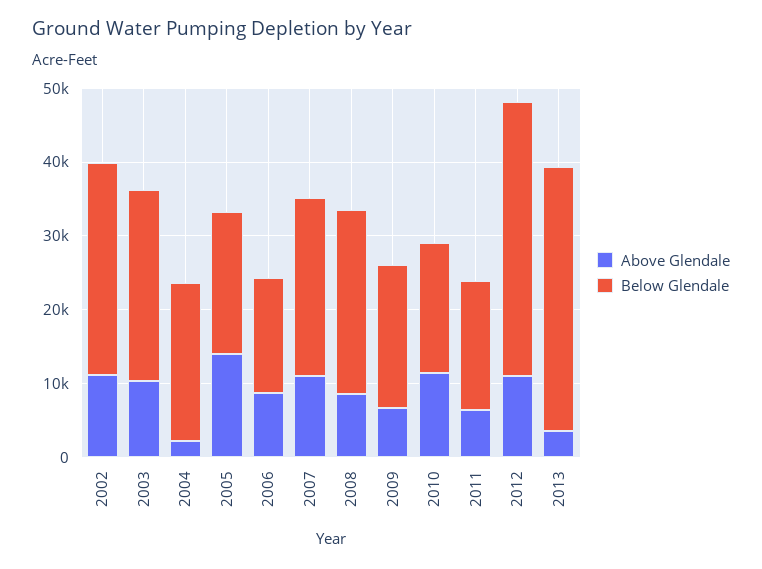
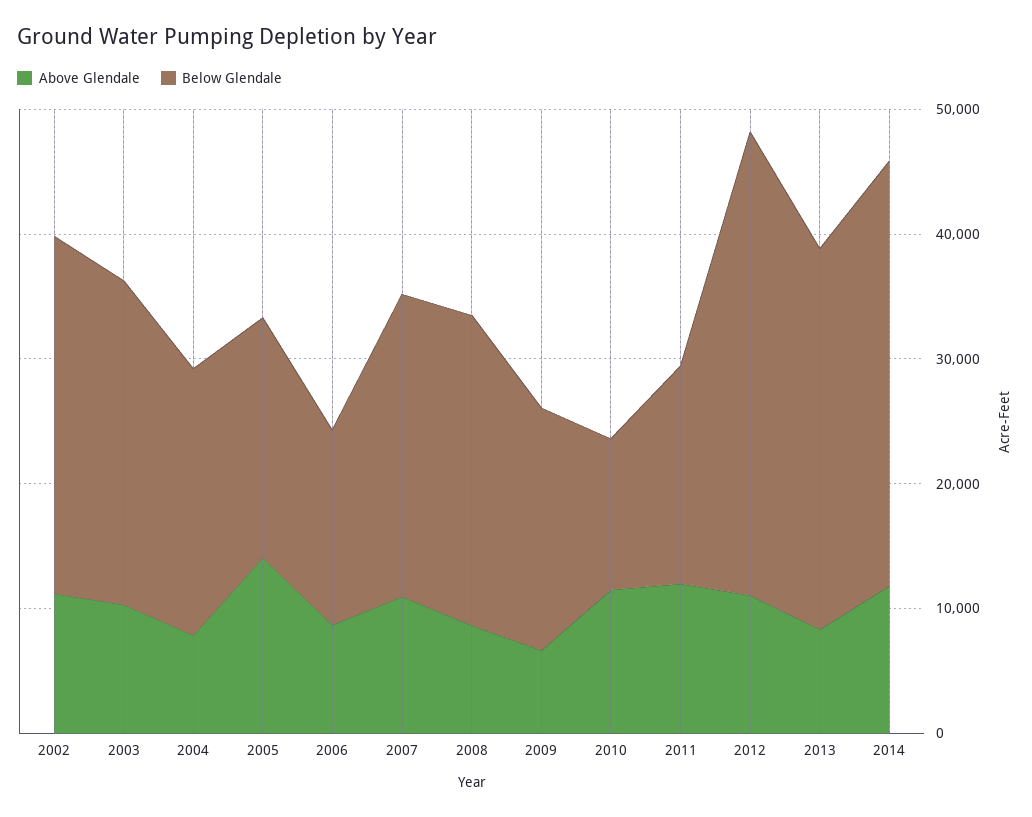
Above Glendale, 2004: 2000 -> 8000
Below Glendale, 2010: 18000 -> 12000
Above Glendale, 2011: 6000 -> 12000
Above Glendale, 2013: 4000 -> 8000
Below Glendale, 2013: 36000 -> 30000
Above Glendale, 2014: none -> 12000
Below Glendale, 2014: none -> 34000

